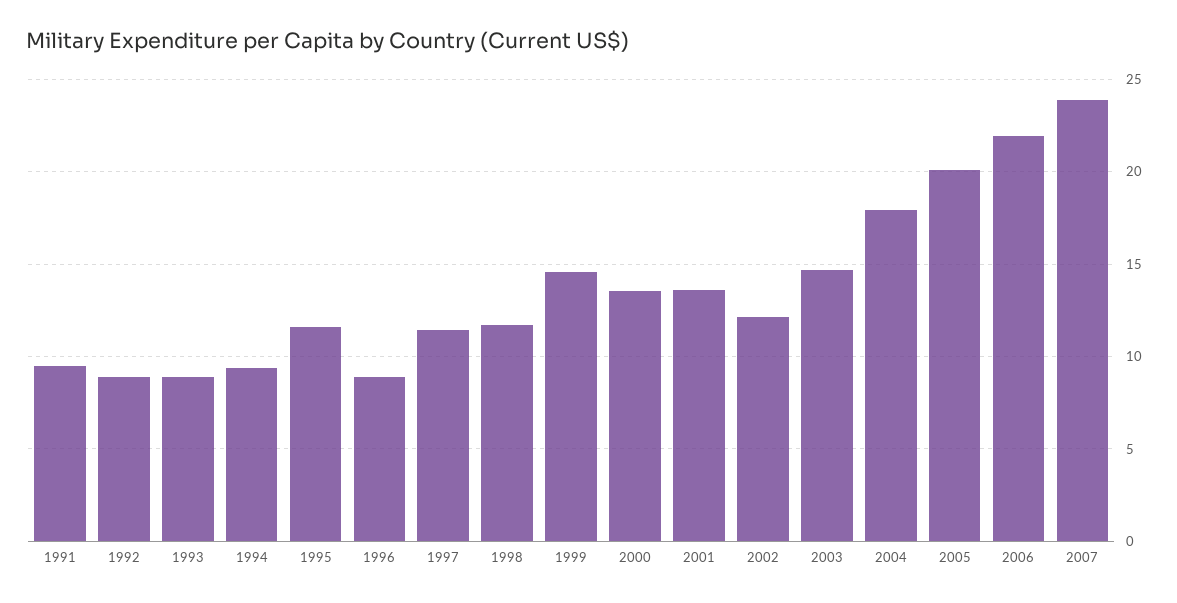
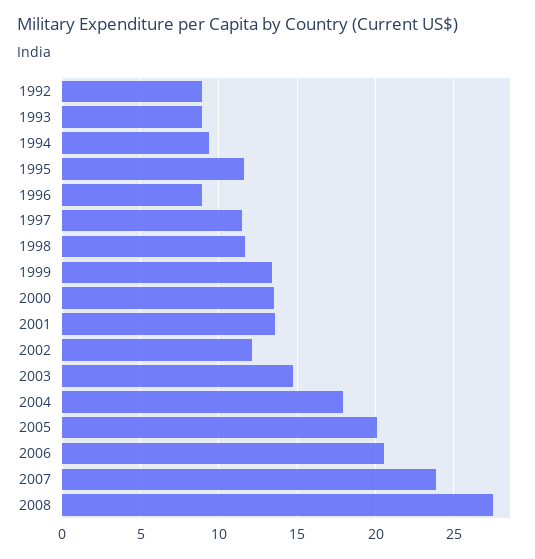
1991: 9.5 -> none
1999: 14.5 -> 13.5
2006: 22 -> 20.5
2008: none -> 27.5

